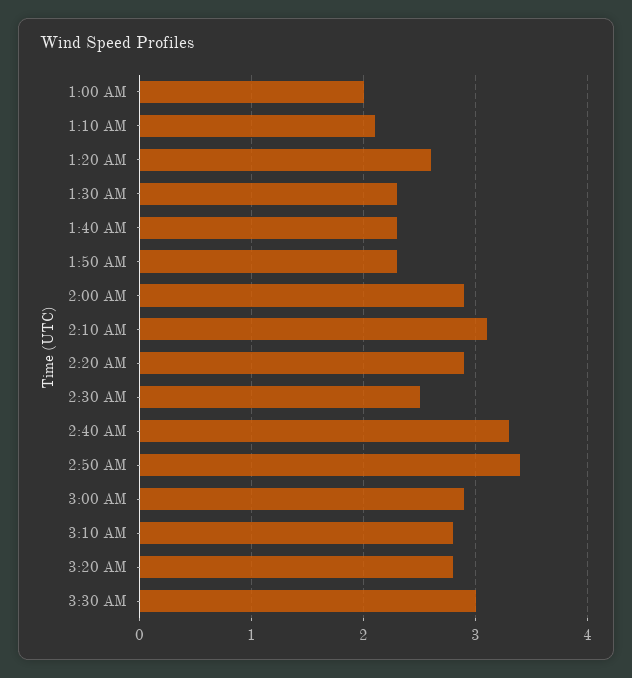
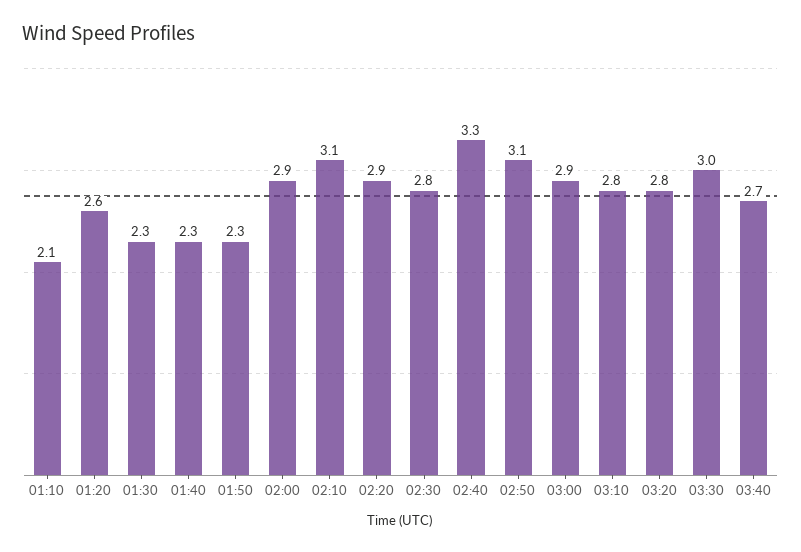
1:00 AM: 2 -> none
2:30 AM: 2.5 -> 2.8
2:50 AM: 3.4 -> 3.1
03:40: none -> 2.7

